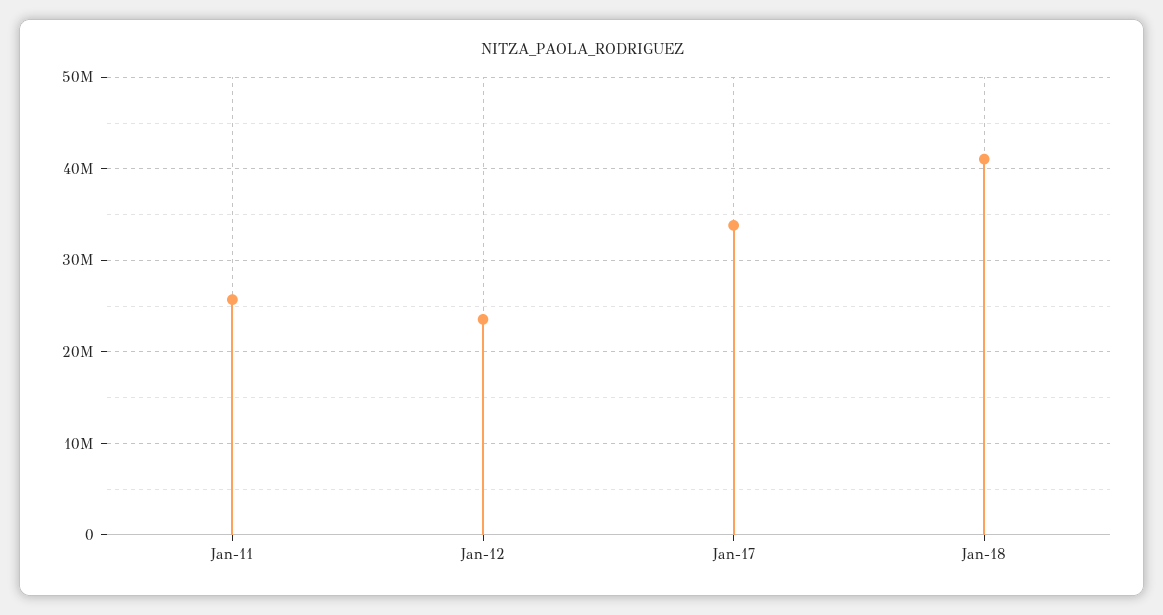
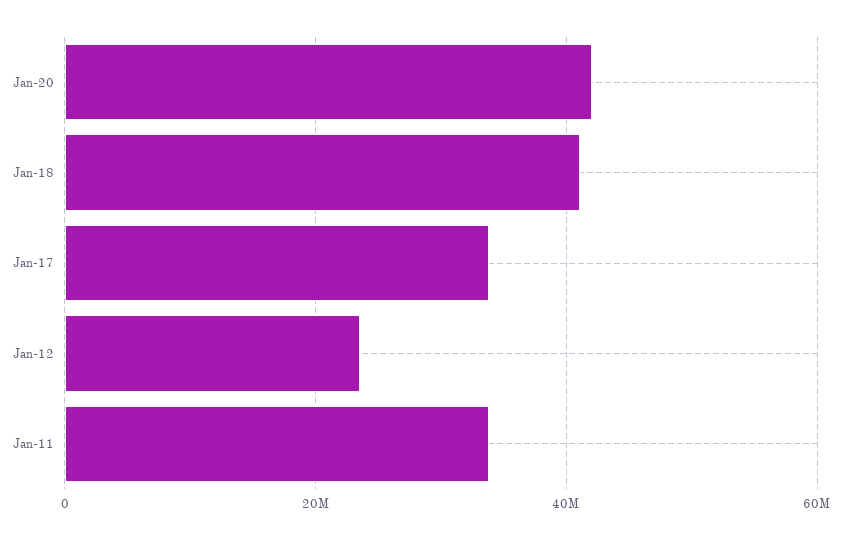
Jan-11: 26000000 -> 34000000
Jan-20: none -> 42000000

